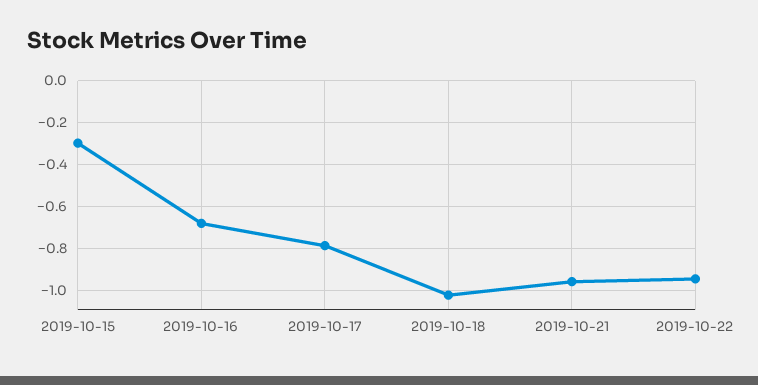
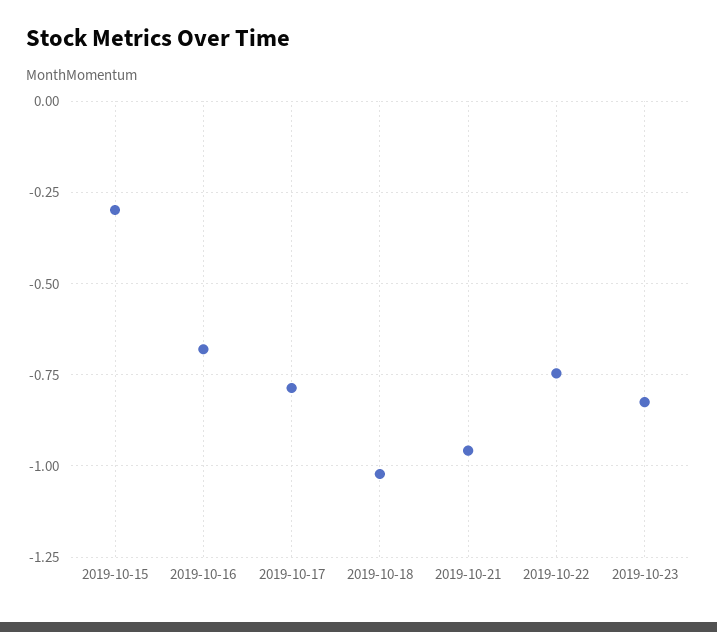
2019-10-22: -0.95 -> -0.75
2019-10-23: none -> -0.825

